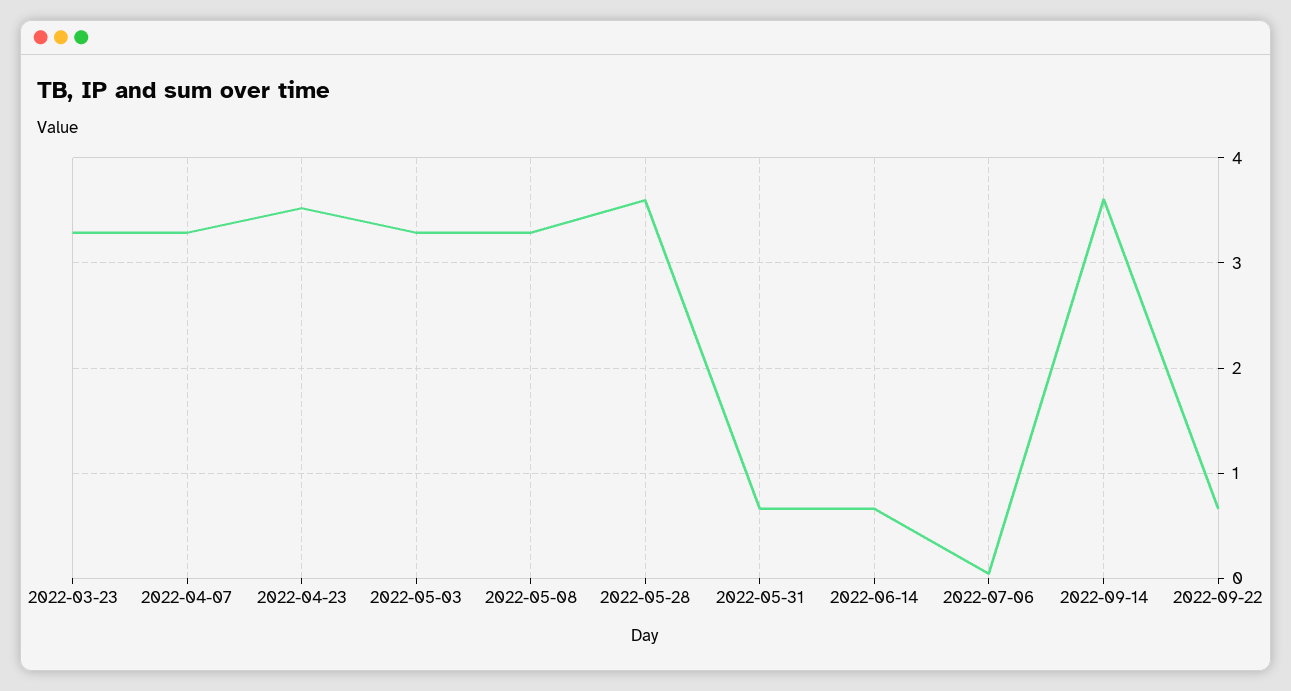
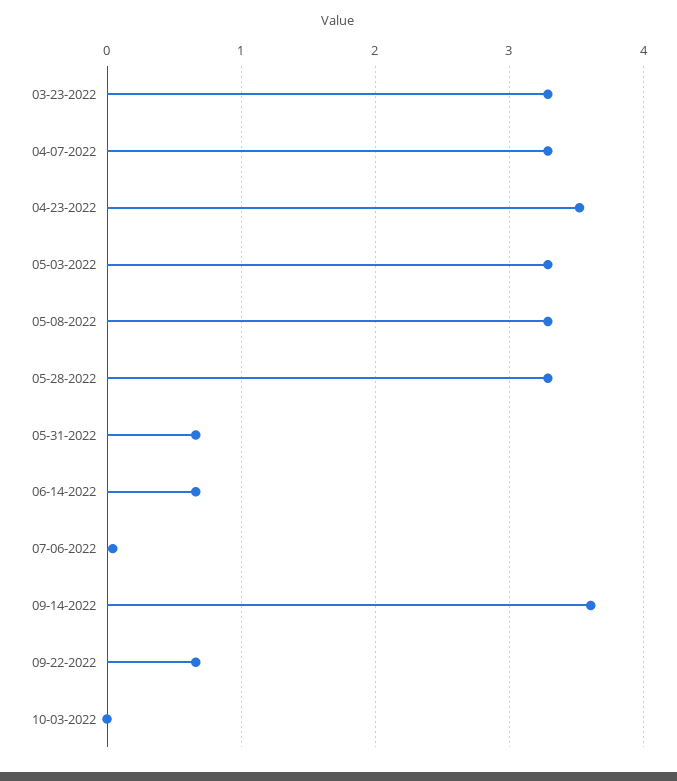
2022-05-28: 3.6 -> 3.3
10-03-2022: none -> 0

